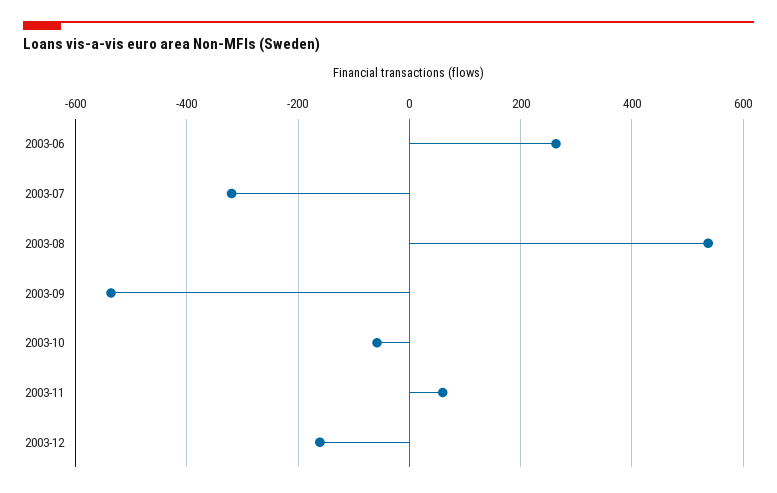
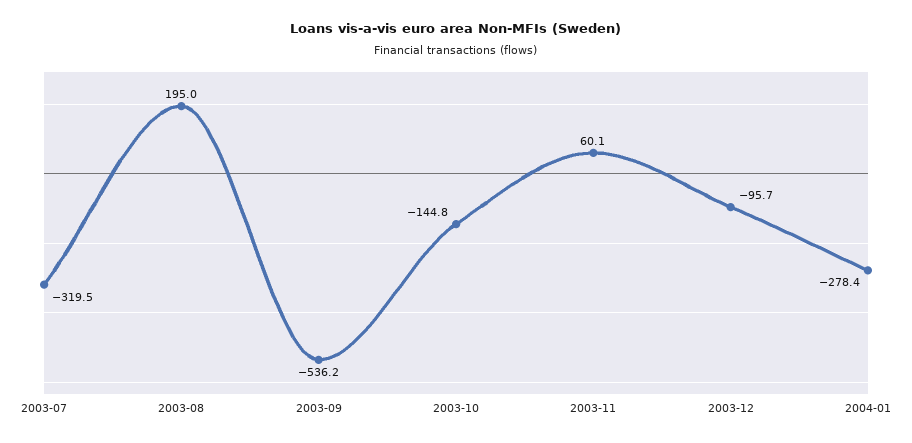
2003-06: 260 -> none
2003-08: 540 -> 195
2003-10: -60 -> -144.8
2003-12: -160 -> -95.7
2004-01: none -> -278.4

